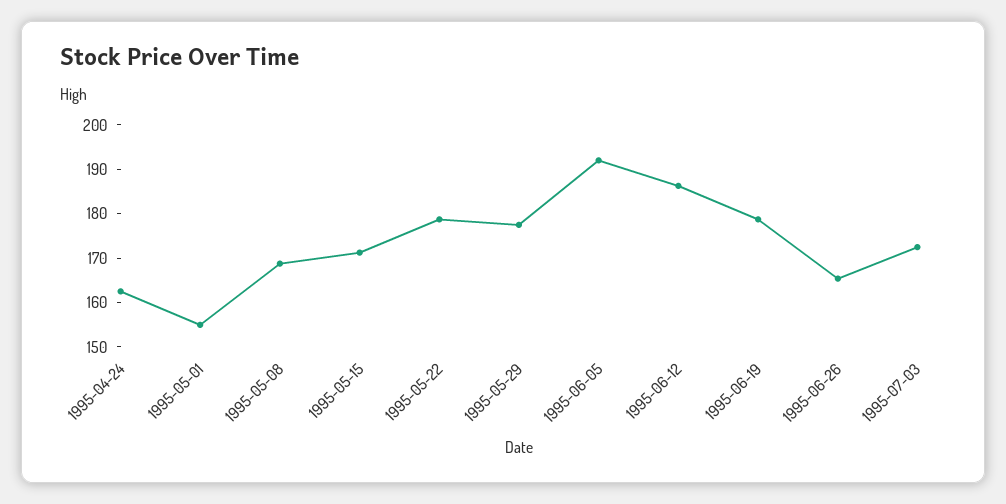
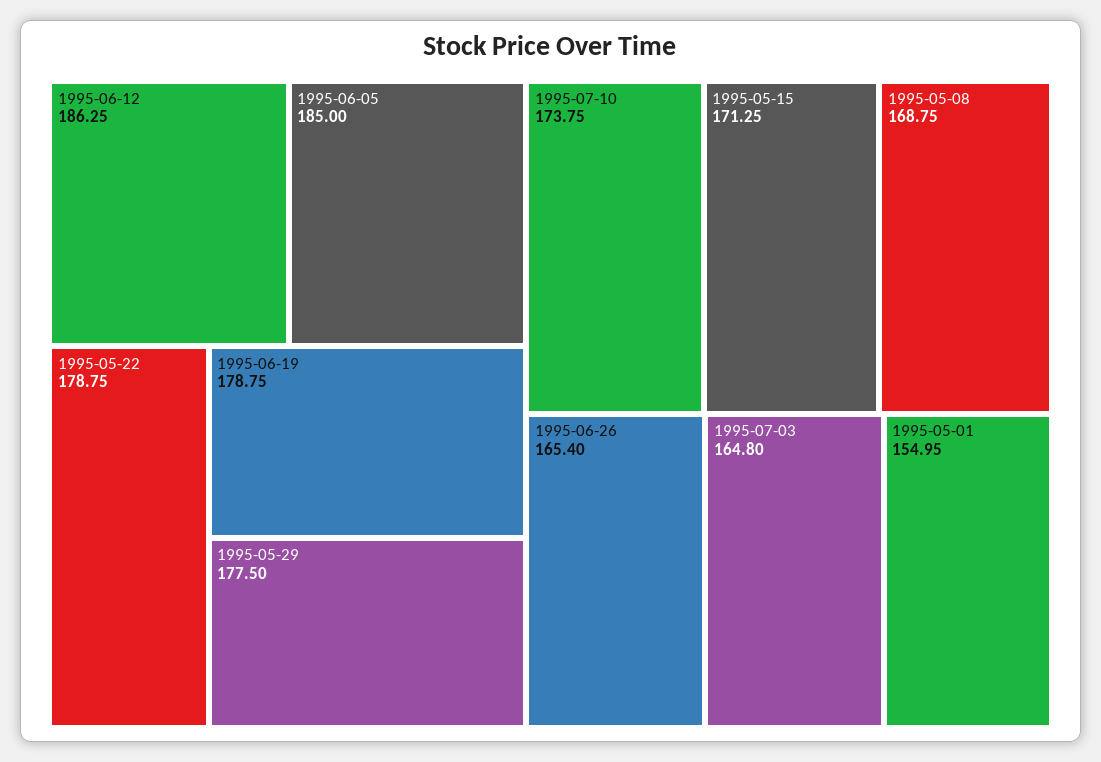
1995-04-24: 162 -> none
1995-06-05: 192 -> 185
1995-07-03: 172 -> 164.8
1995-07-10: none -> 173.75

